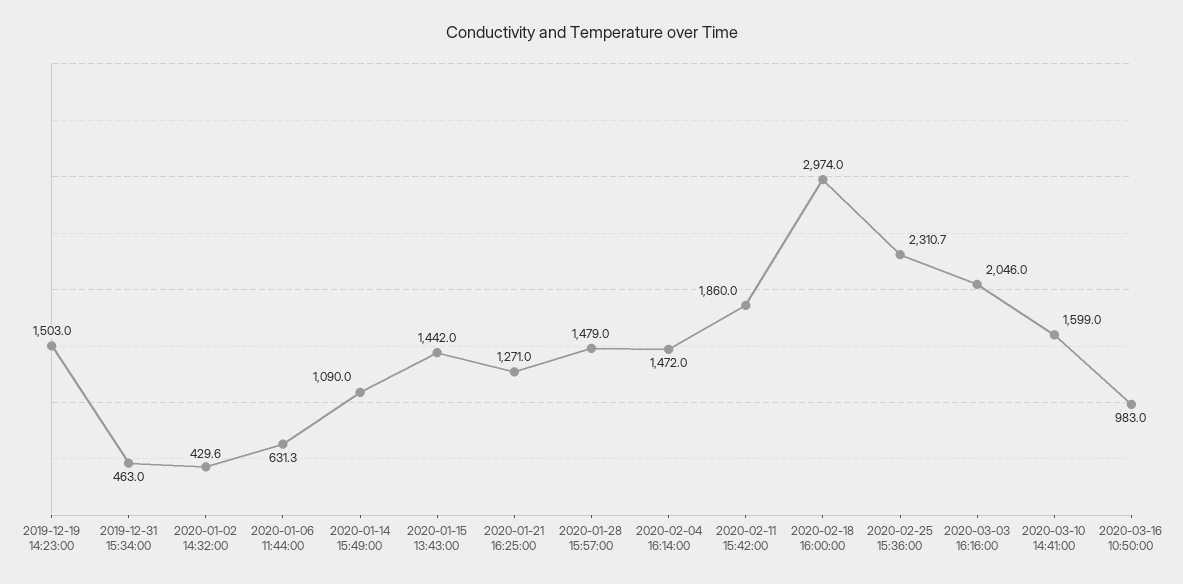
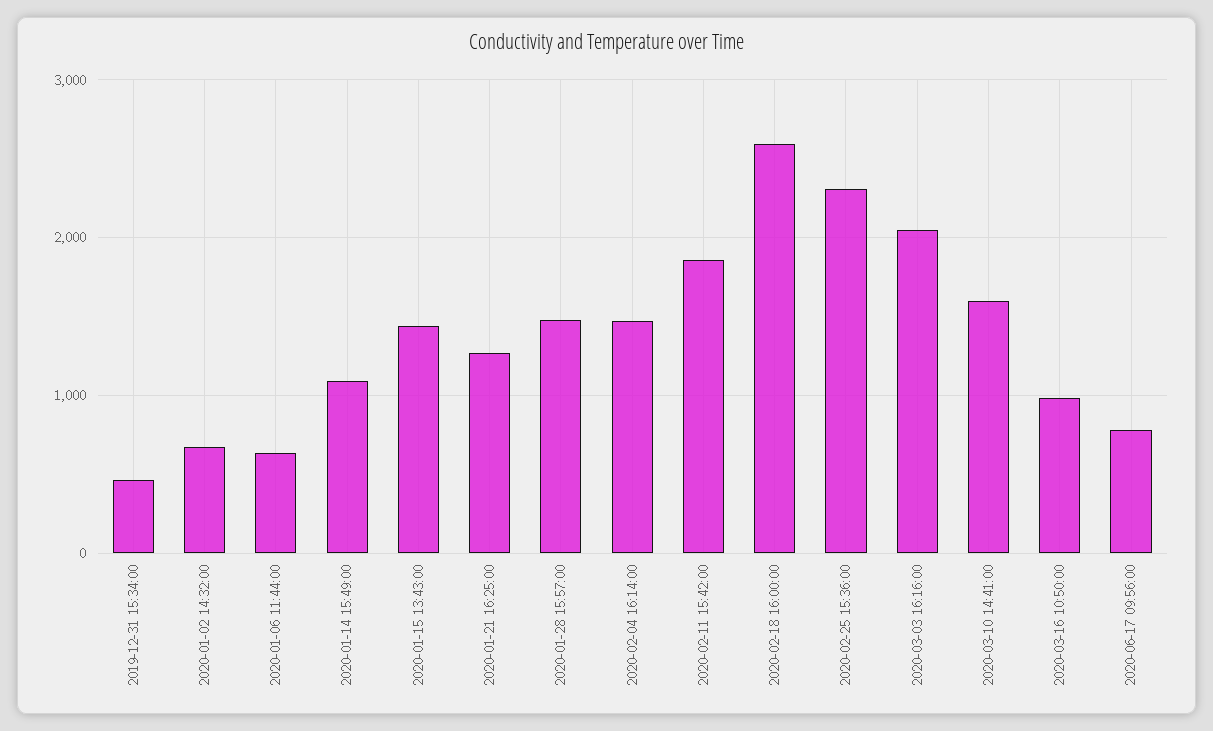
2019-12-19 14:23:00: 1503 -> none
2020-01-02 14:32:00: 429.6 -> 700
2020-02-18 16:00:00: 2974 -> 2600
2020-06-17 09:56:00: none -> 800

